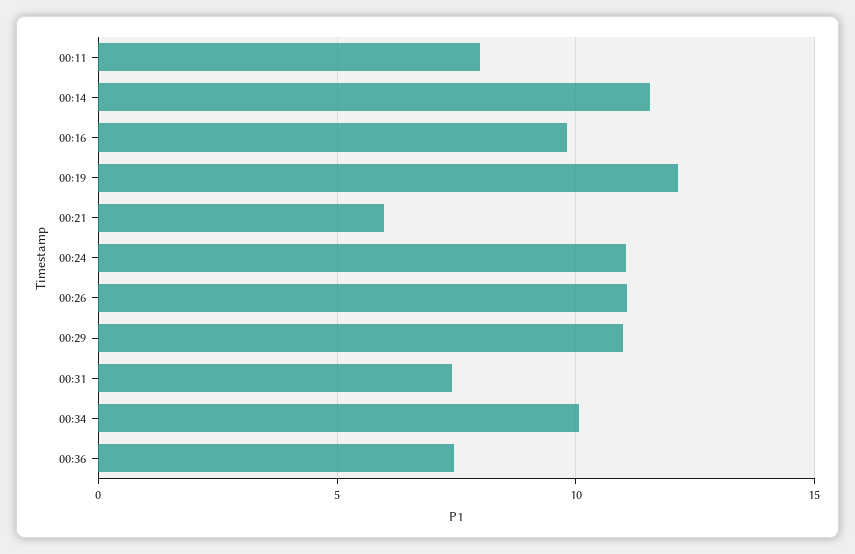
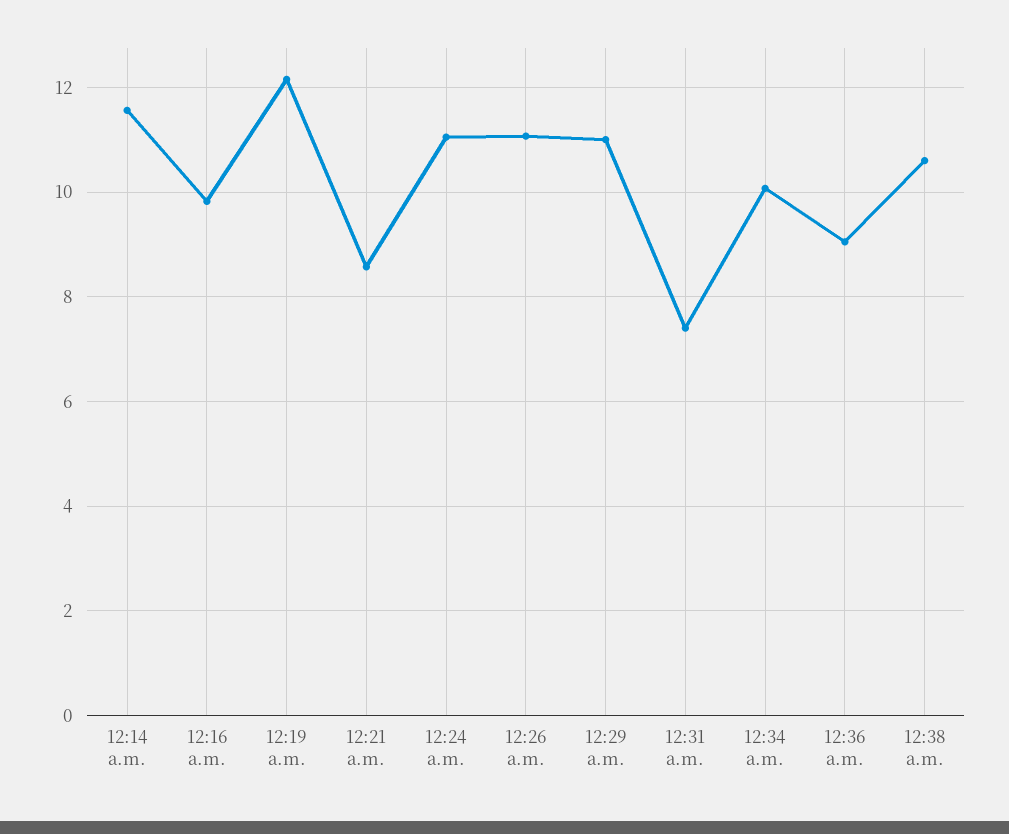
00:11: 8 -> none
00:21: 6 -> 8.6
00:36: 7.5 -> 9
12:38 a.m.: none -> 10.6

